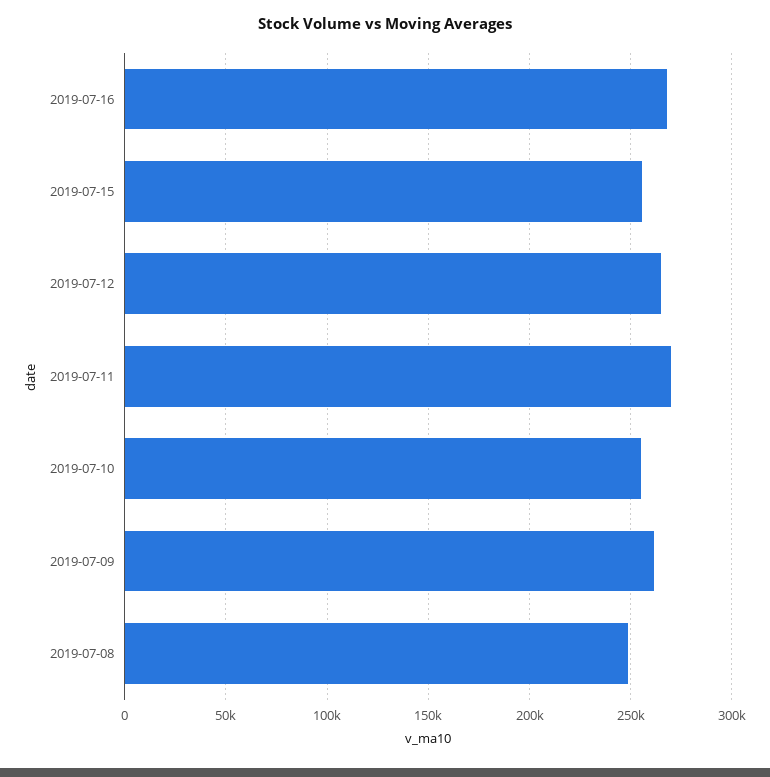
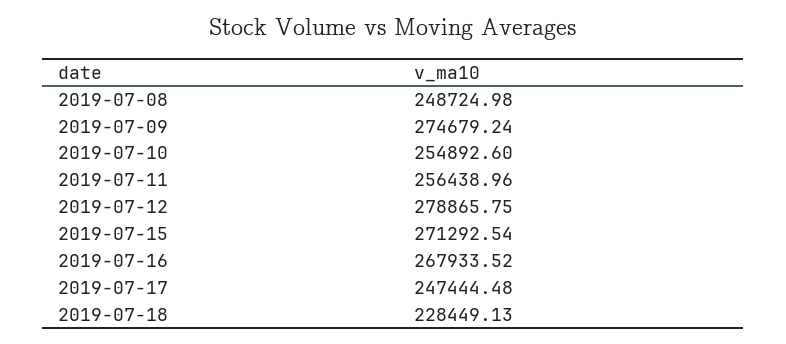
2019-07-15: 255000 -> 271292.54
2019-07-12: 265000 -> 278865.75
2019-07-11: 270000 -> 256438.96
2019-07-09: 260000 -> 274679.24
2019-07-17: none -> 247444.48
2019-07-18: none -> 228449.13

